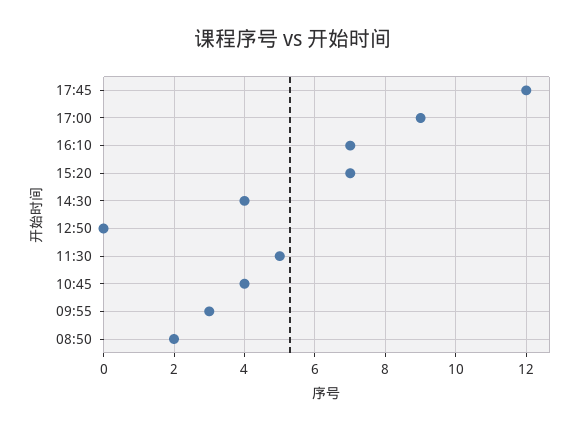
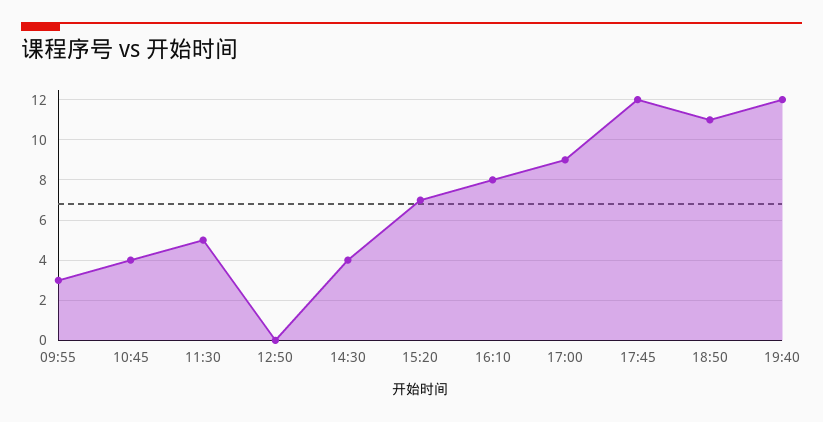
16:10: 7 -> 8
08:50: 2 -> none
18:50: none -> 11
19:40: none -> 12

